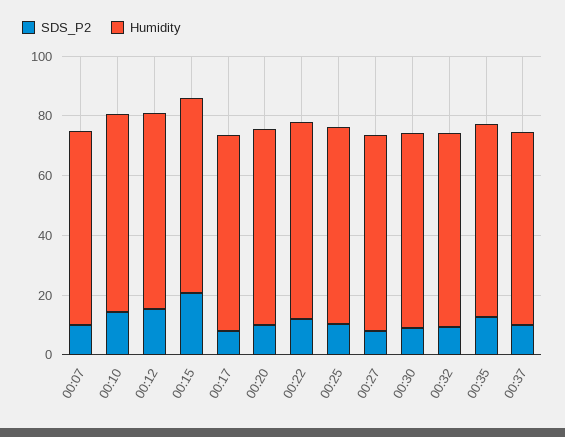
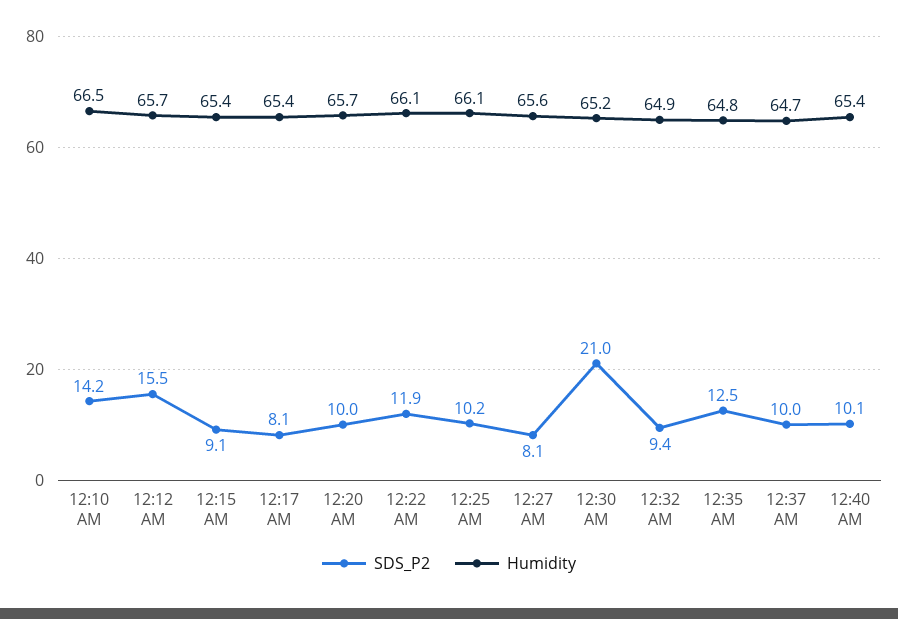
SDS_P2, 00:07: 10 -> none
Humidity, 00:07: 65 -> none
SDS_P2, 00:15: 20 -> 9.1
SDS_P2, 00:30: 10 -> 21
SDS_P2, 12:40 AM: none -> 10.1
Humidity, 12:40 AM: none -> 65.4

